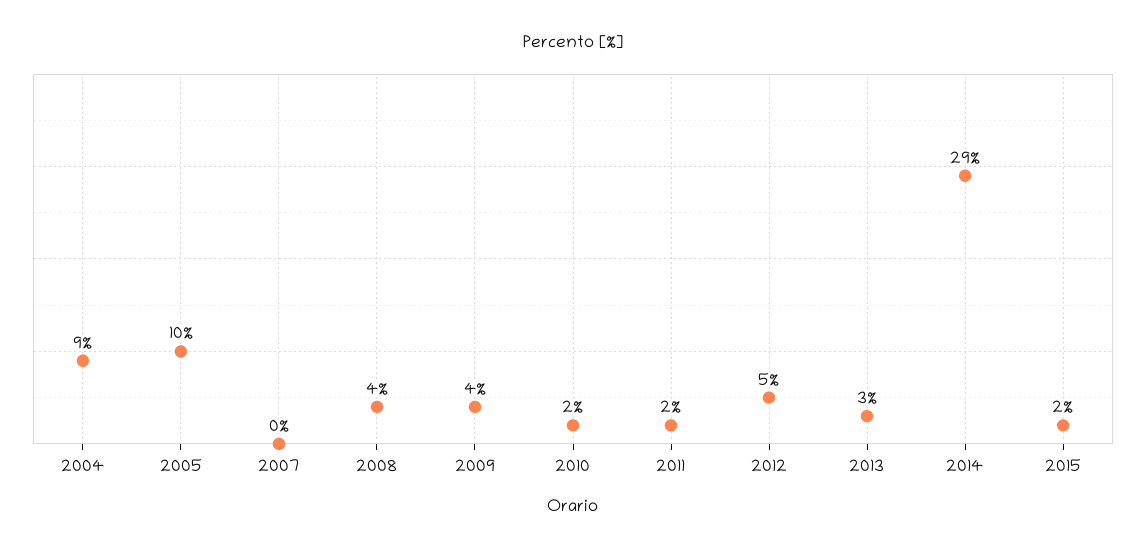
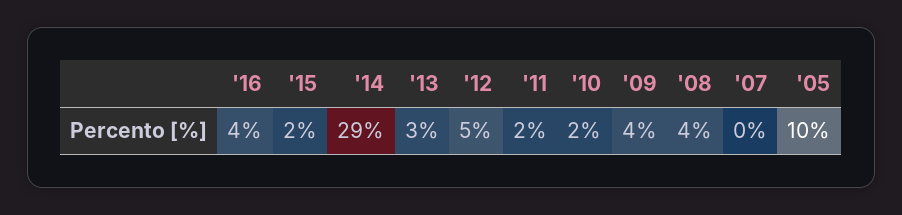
2004: 9 -> none
'16: none -> 4

